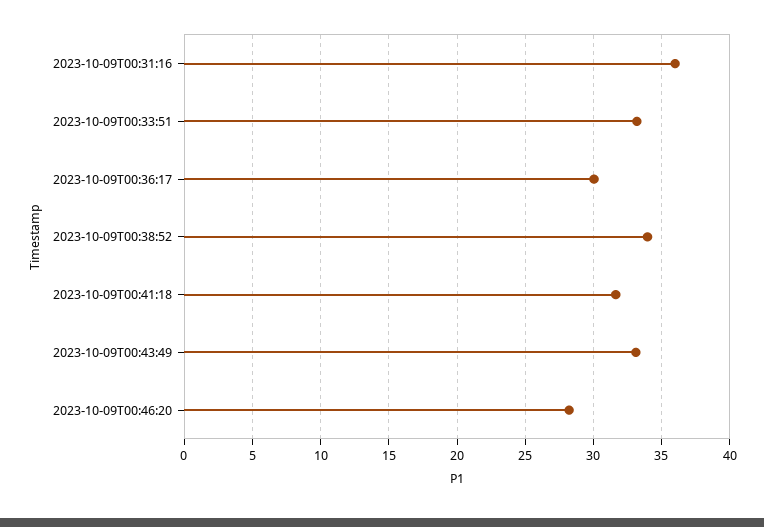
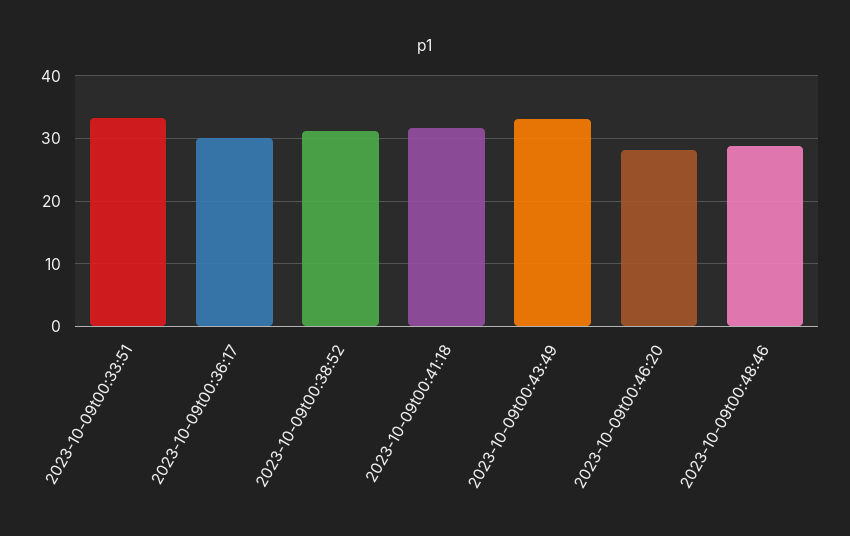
2023-10-09T00:31:16: 36 -> none
2023-10-09T00:38:52: 34 -> 31
2023-10-09t00:48:46: none -> 29

